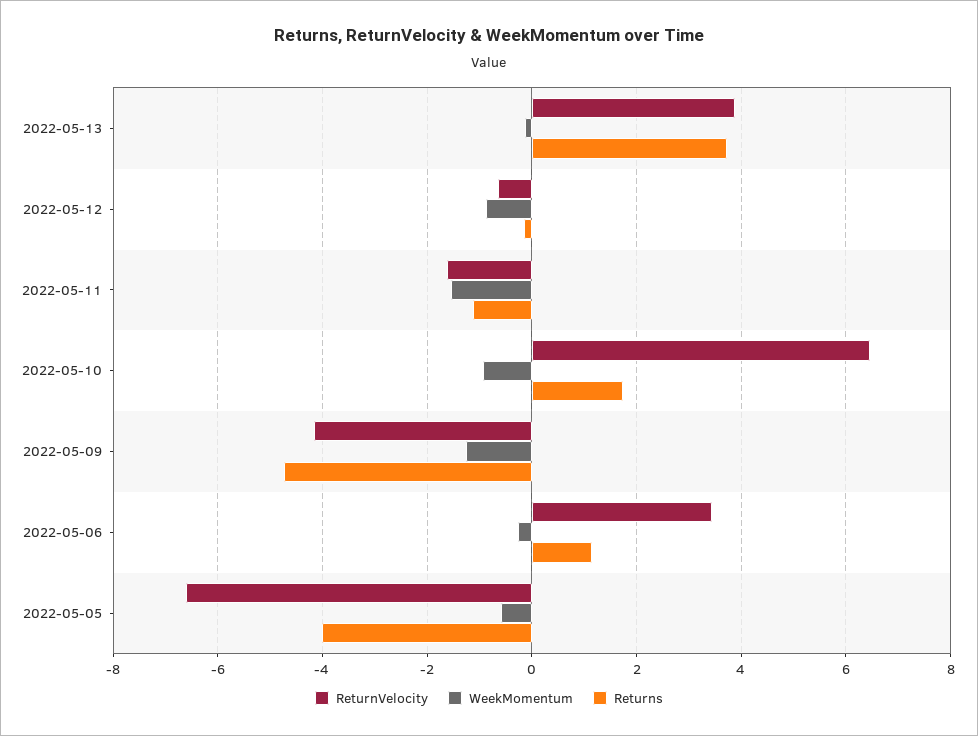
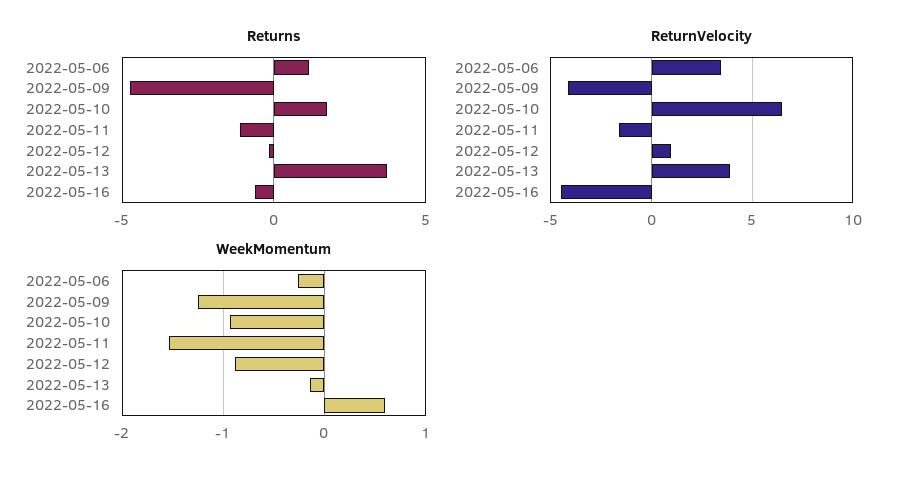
ReturnVelocity, 2022-05-12: -0.6 -> 1
ReturnVelocity, 2022-05-05: -6.6 -> none
WeekMomentum, 2022-05-05: -0.6 -> none
Returns, 2022-05-05: -4 -> none
Returns, 2022-05-16: none -> -0.5
ReturnVelocity, 2022-05-16: none -> -4.5
WeekMomentum, 2022-05-16: none -> 0.6

